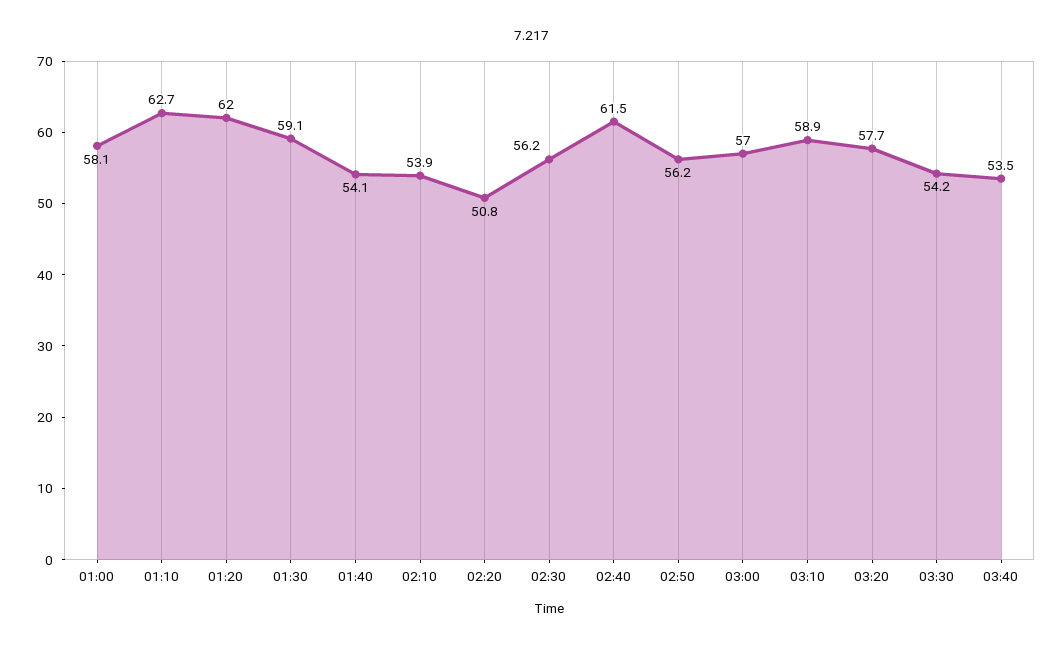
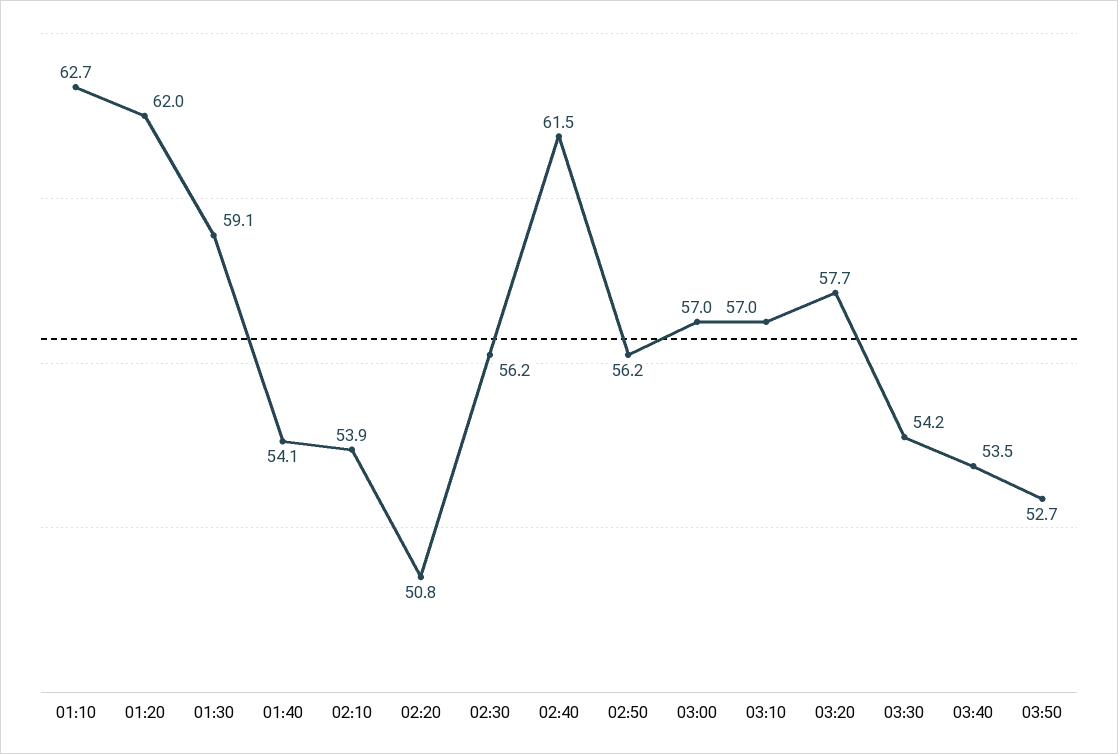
01:00: 58.1 -> none
03:10: 58.9 -> 57
03:50: none -> 52.7

